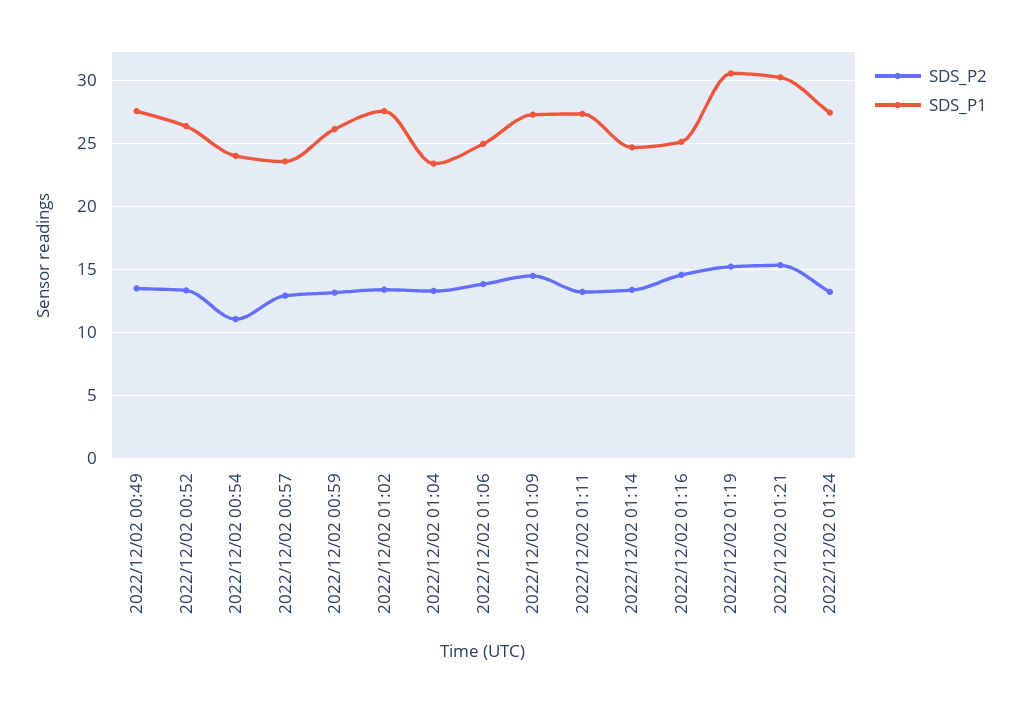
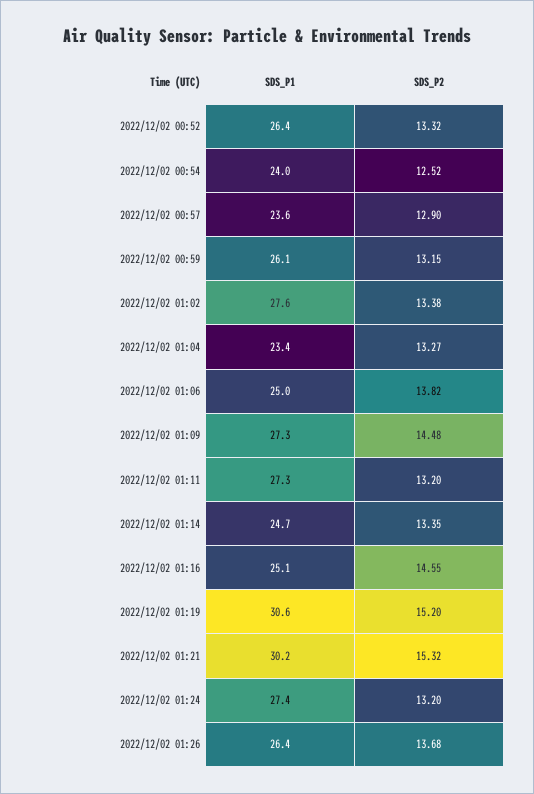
SDS_P2, 2022/12/02 00:49: 13.5 -> none
SDS_P1, 2022/12/02 00:49: 27.5 -> none
SDS_P2, 2022/12/02 00:54: 11 -> 12.52
SDS_P1, 2022/12/02 01:26: none -> 26.4
SDS_P2, 2022/12/02 01:26: none -> 13.68

